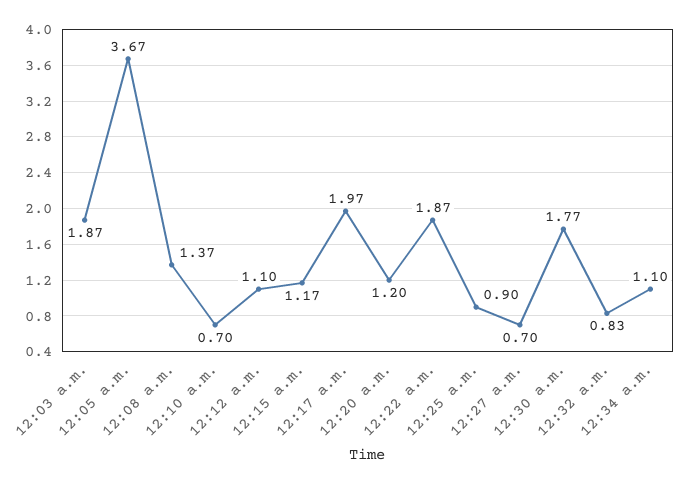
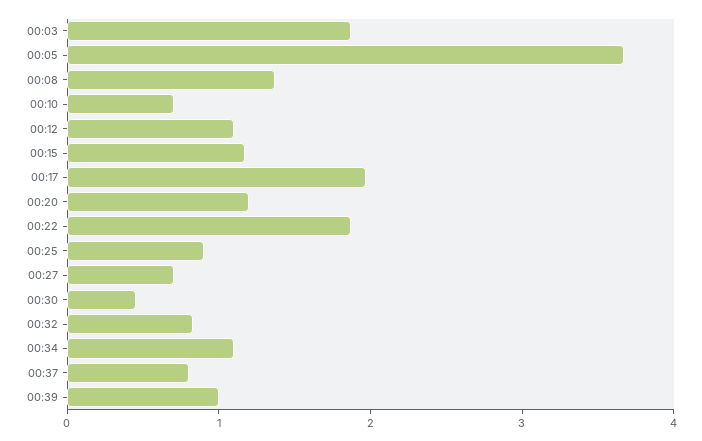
12:30 a.m.: 1.77 -> 0.4
00:37: none -> 0.8
00:39: none -> 1

